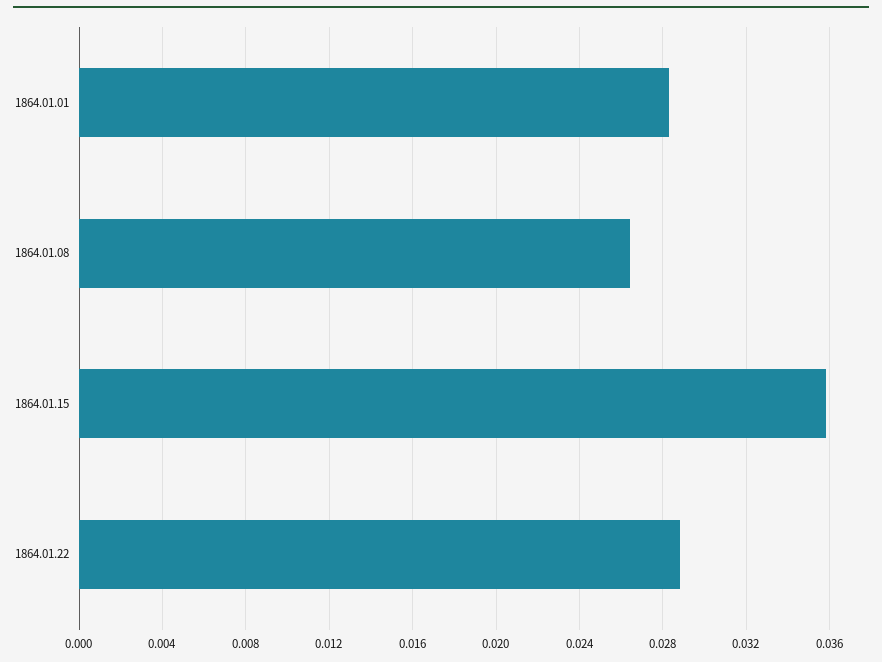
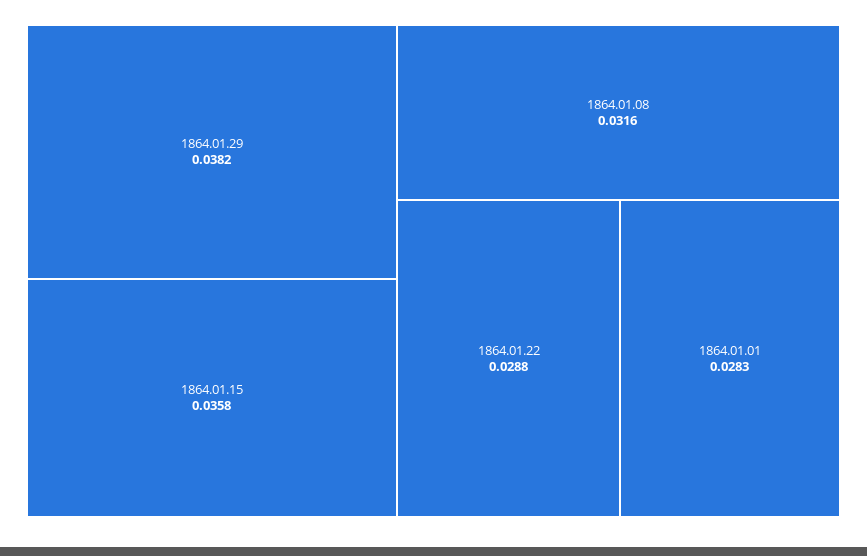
1864.01.08: 0.0265 -> 0.0316
1864.01.29: none -> 0.0382

